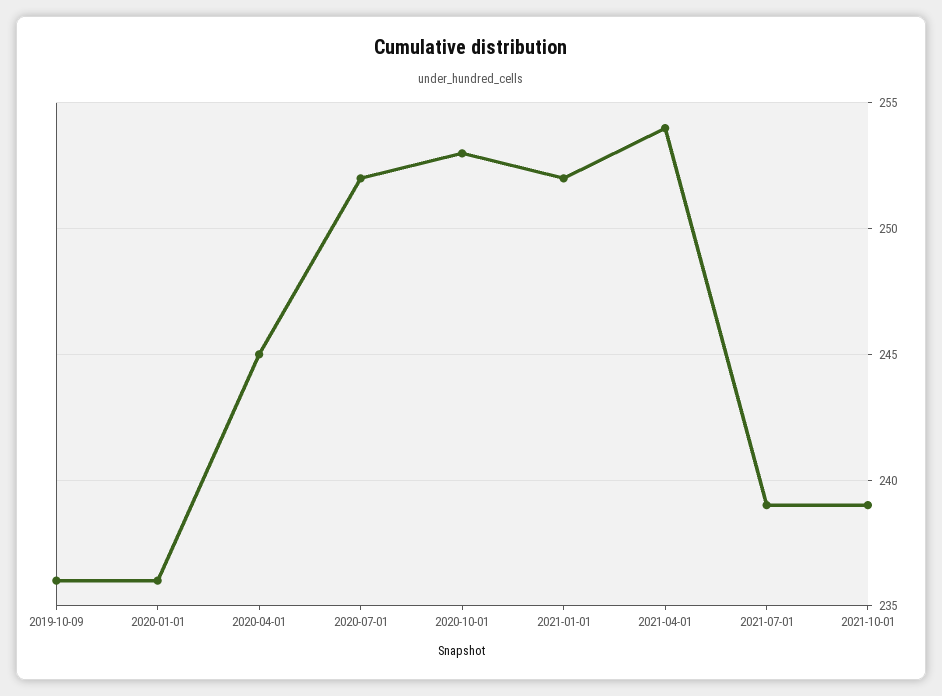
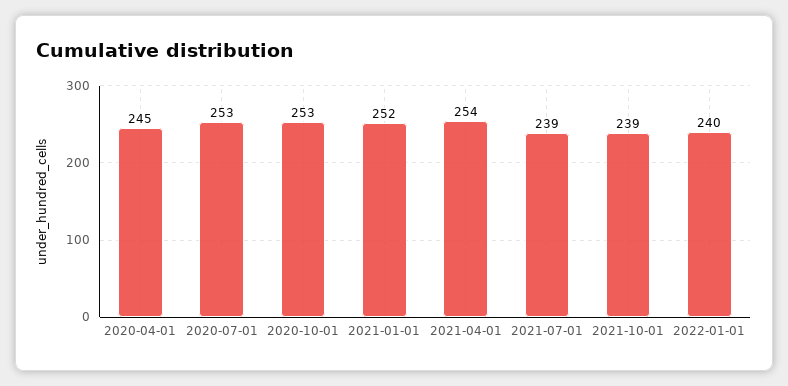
2019-10-09: 236 -> none
2020-01-01: 236 -> none
2020-07-01: 252 -> 253
2022-01-01: none -> 240

